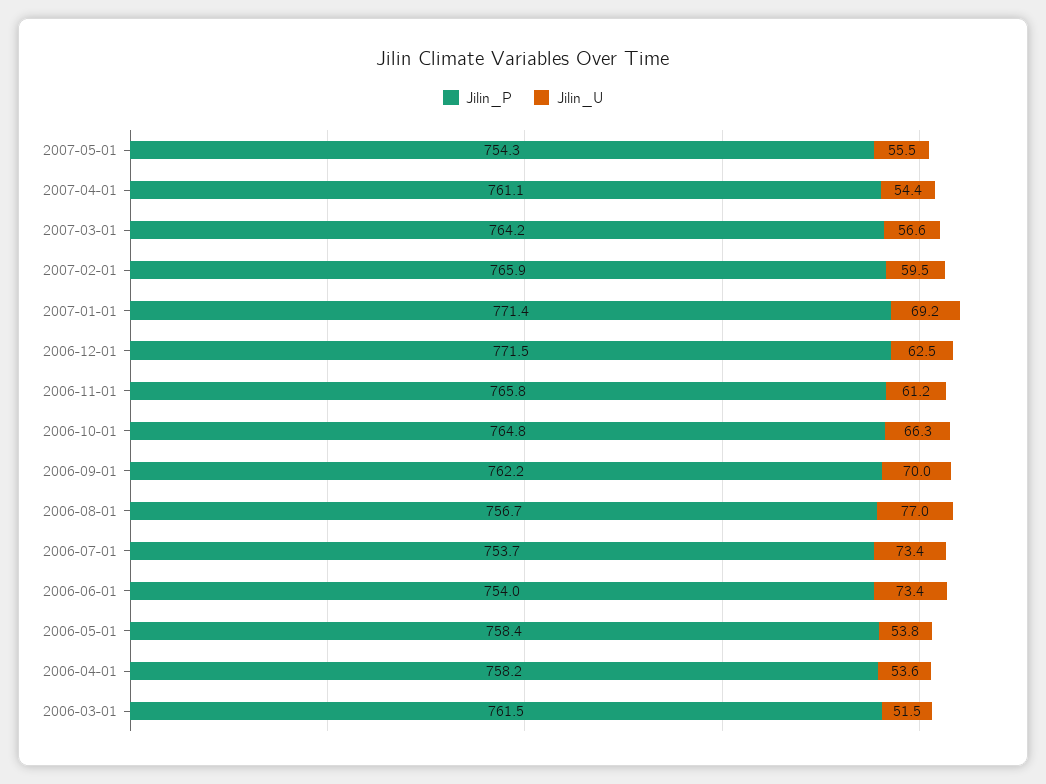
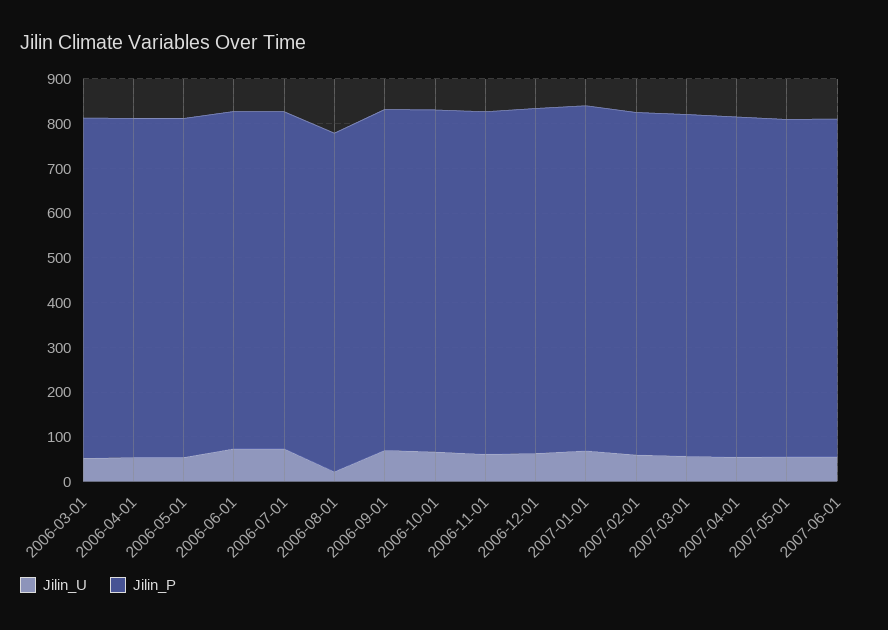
Jilin_U, 2006-08-01: 77 -> 20
Jilin_U, 2007-06-01: none -> 60
Jilin_P, 2007-06-01: none -> 760

